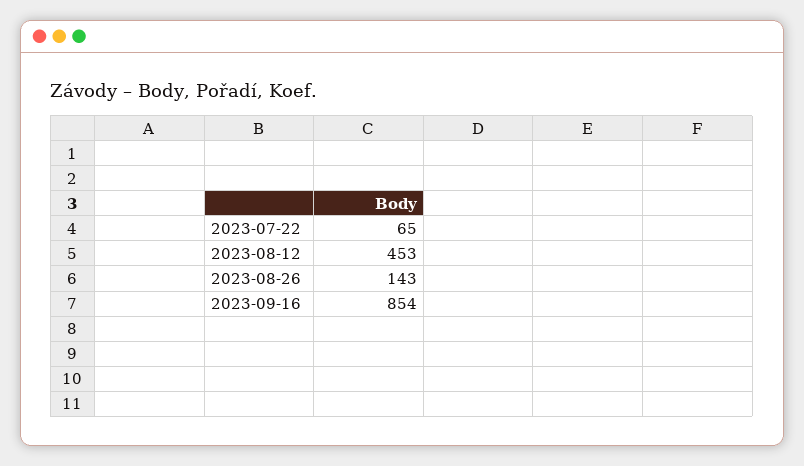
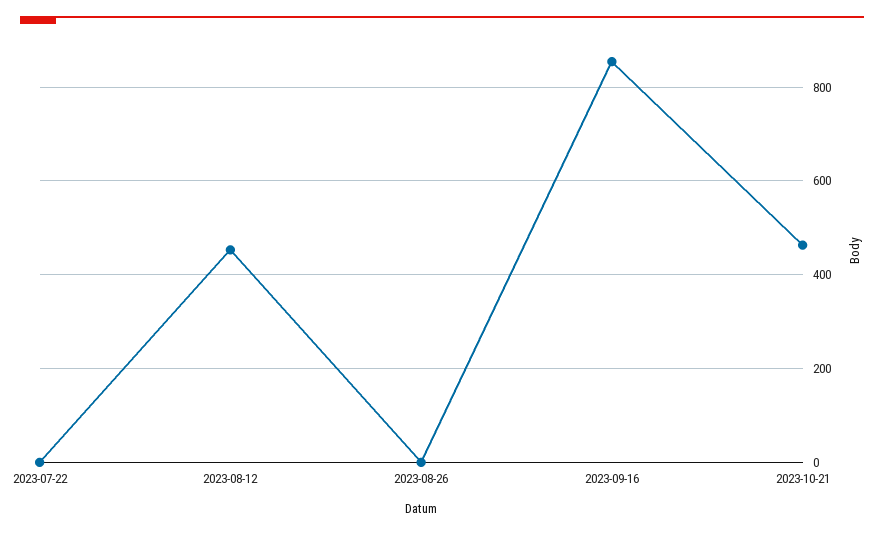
2023-07-22: 65 -> 0
2023-08-26: 143 -> 0
2023-10-21: none -> 460

